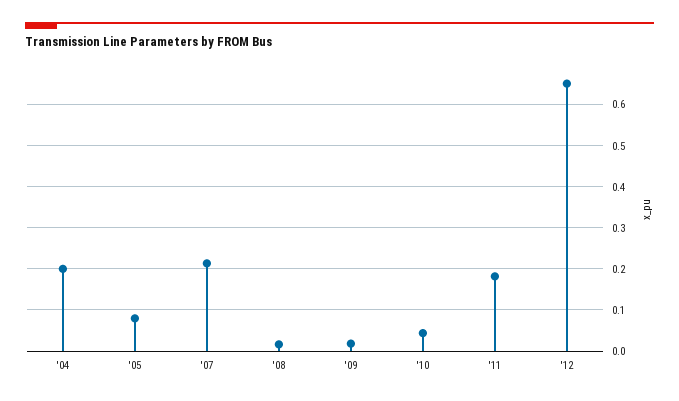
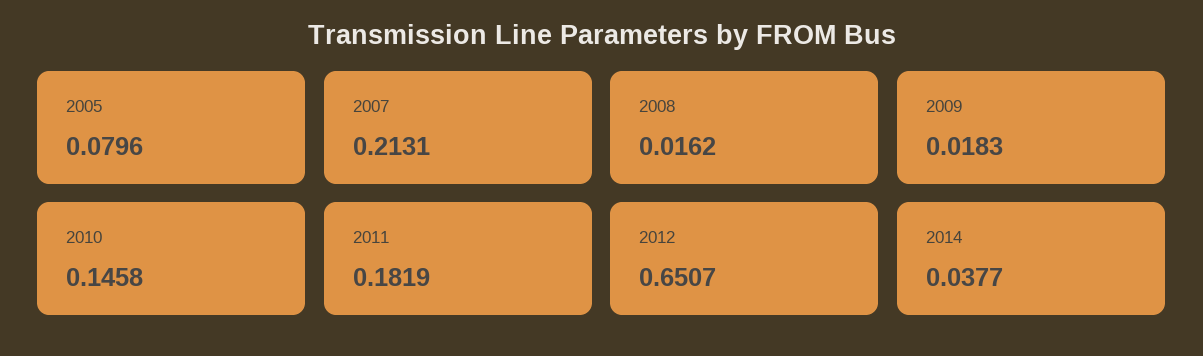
'04: 0.2 -> none
'10: 0.04 -> 0.1458
2014: none -> 0.0377

